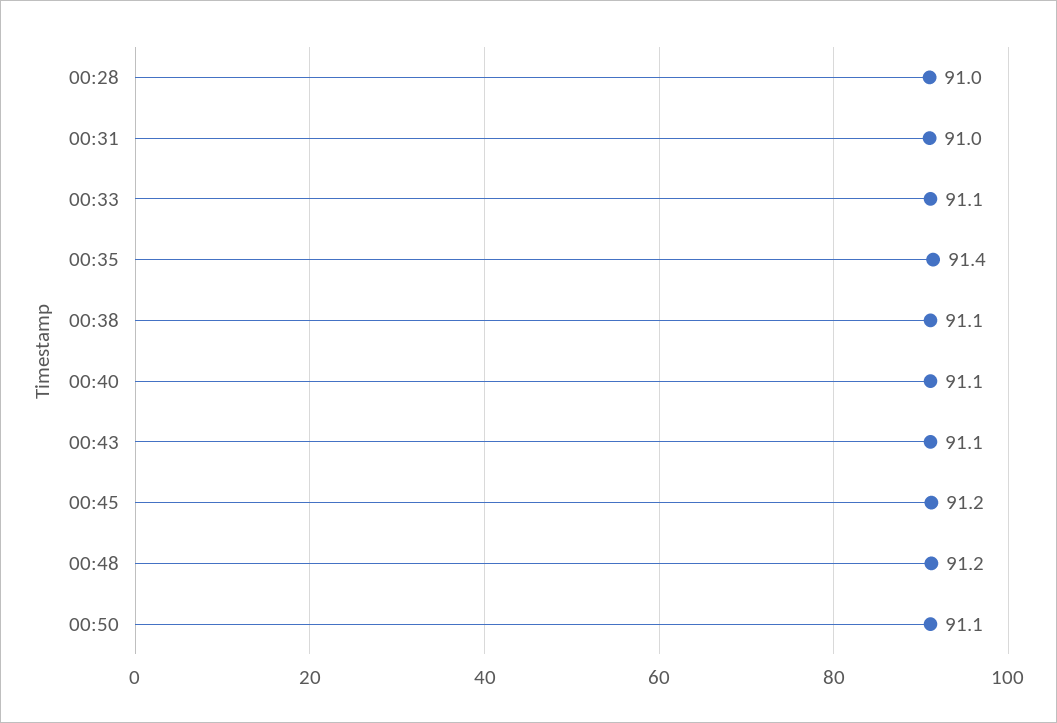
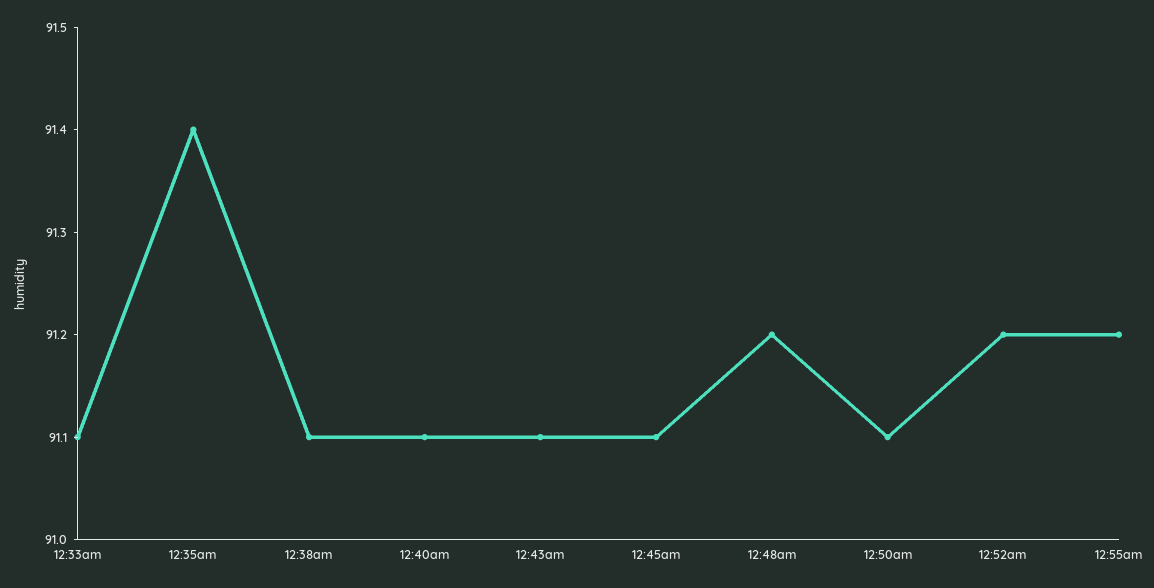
00:28: 91 -> none
00:31: 91 -> none
00:45: 91.2 -> 91.1
12:52am: none -> 91.2
12:55am: none -> 91.2

